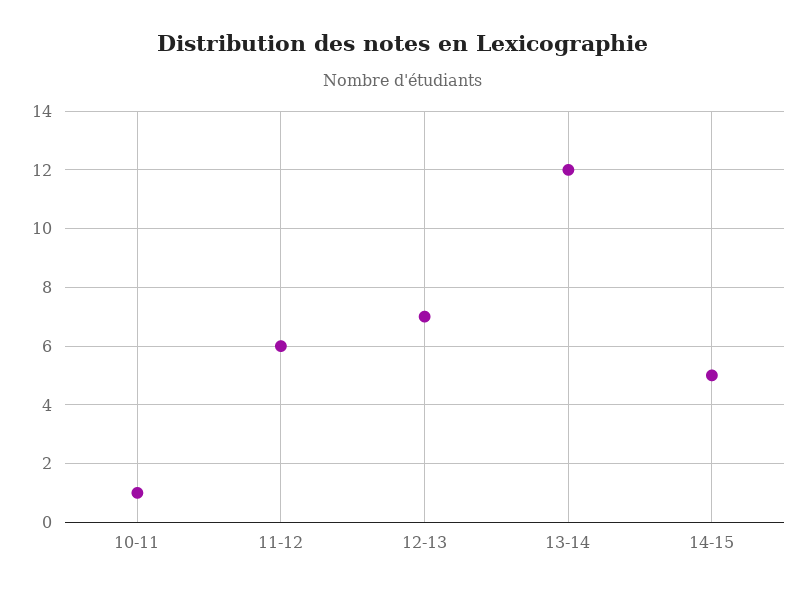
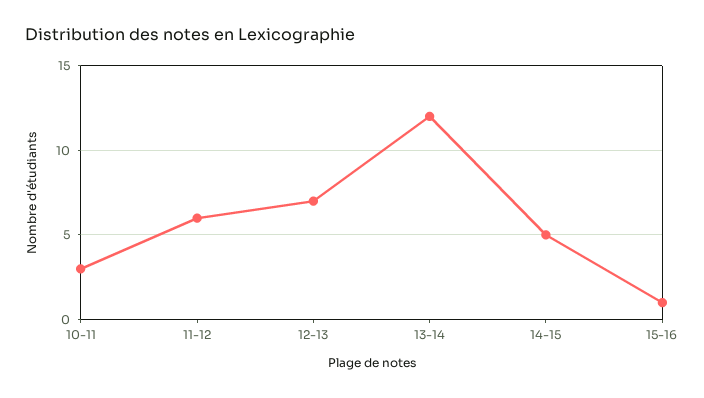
10-11: 1 -> 3
15-16: none -> 1

